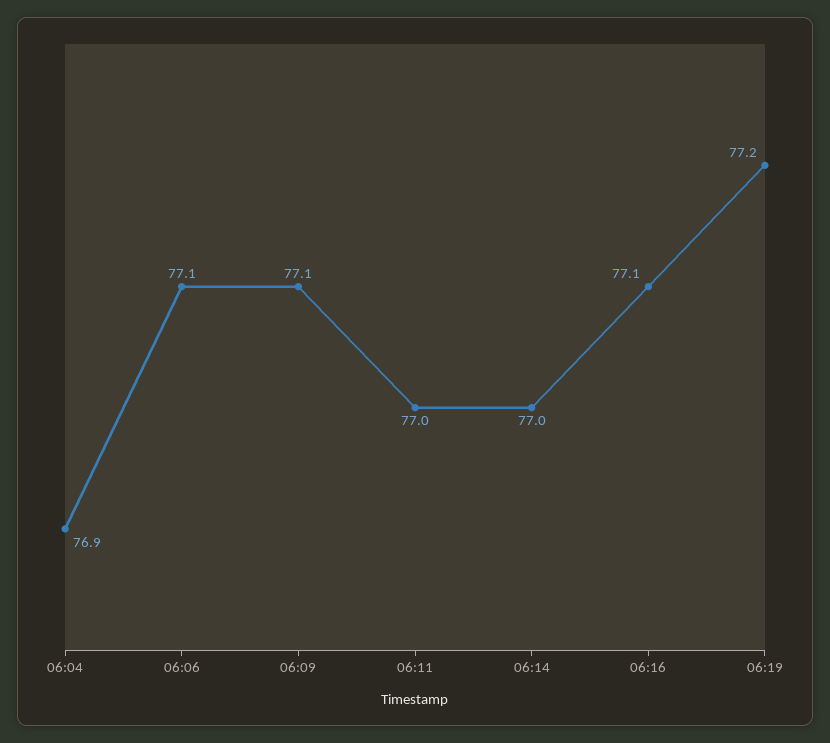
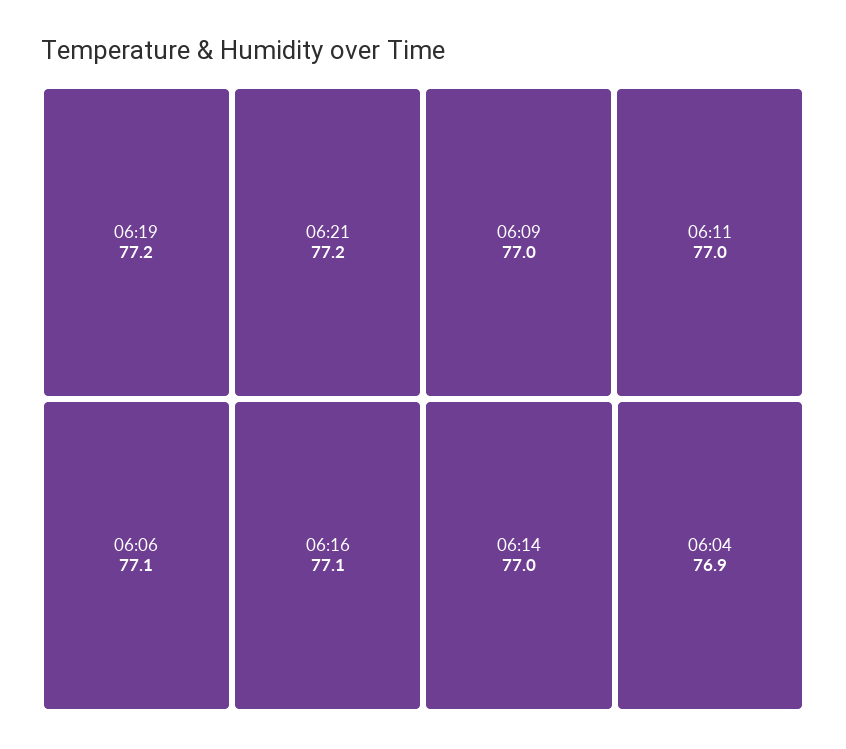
06:09: 77.1 -> 77
06:21: none -> 77.2

